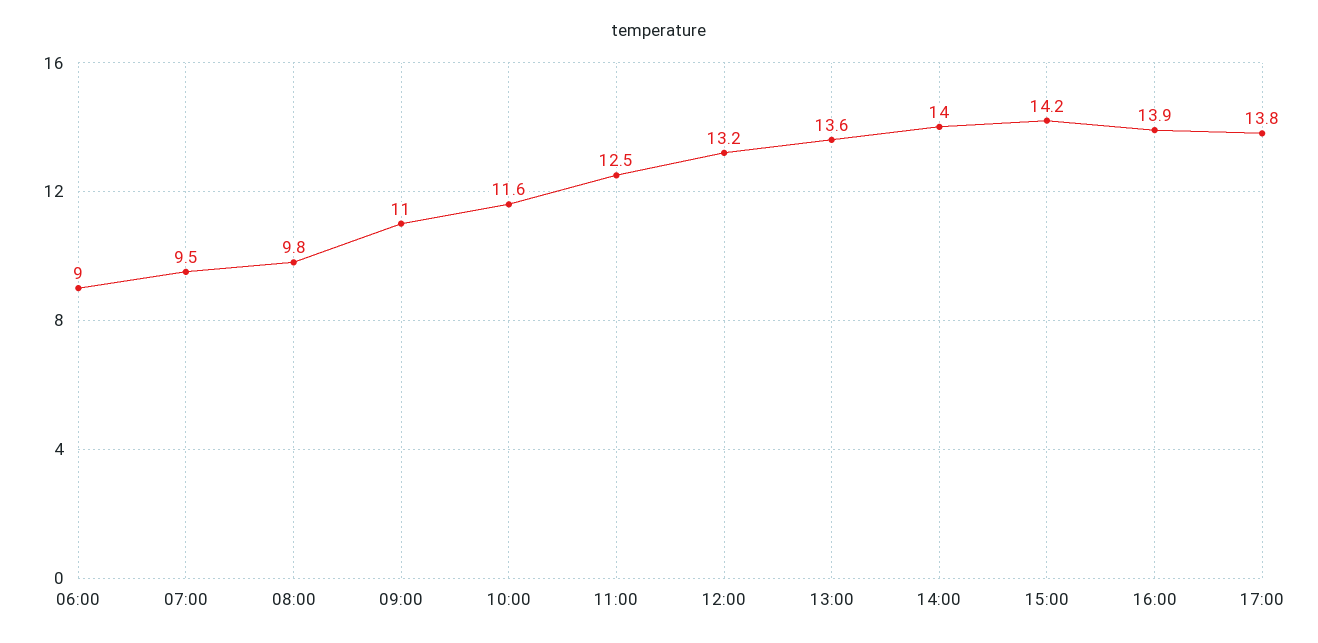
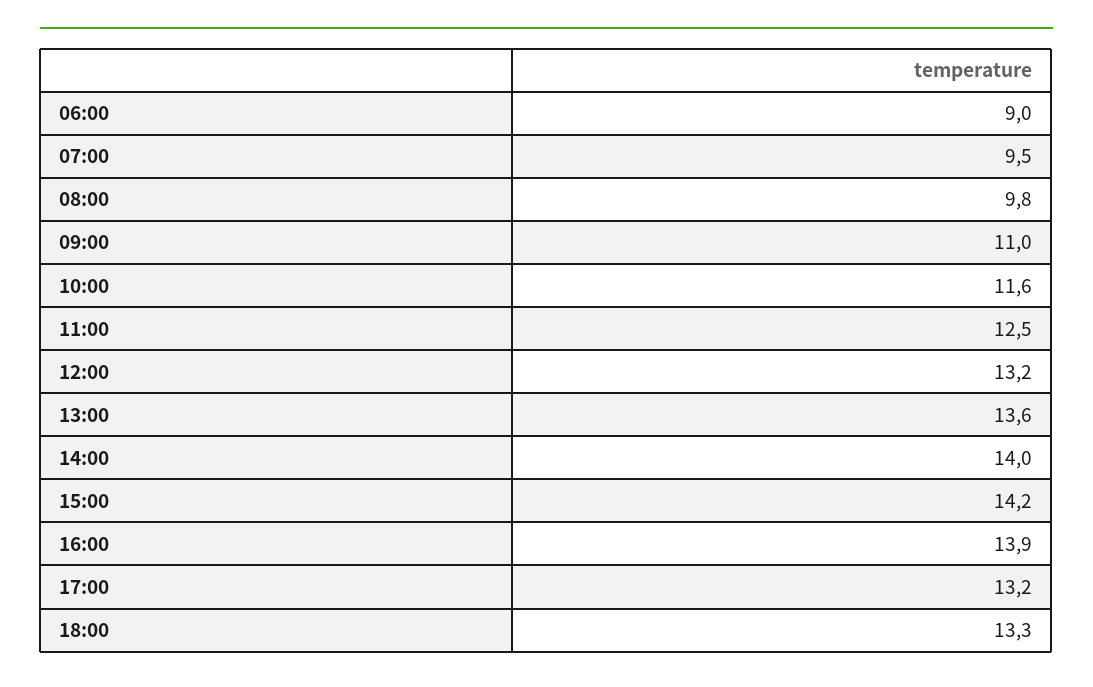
17:00: 13.8 -> 13.2
18:00: none -> 13.3

